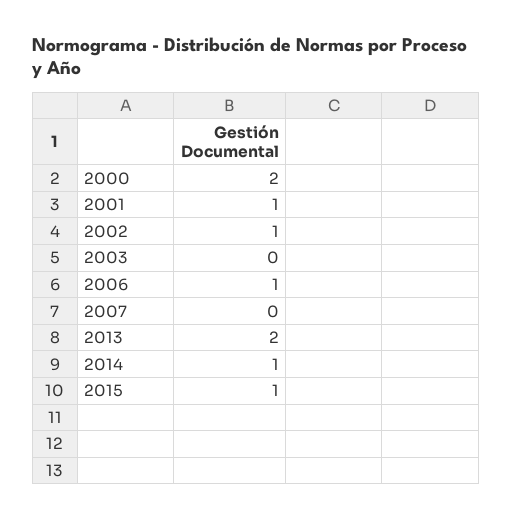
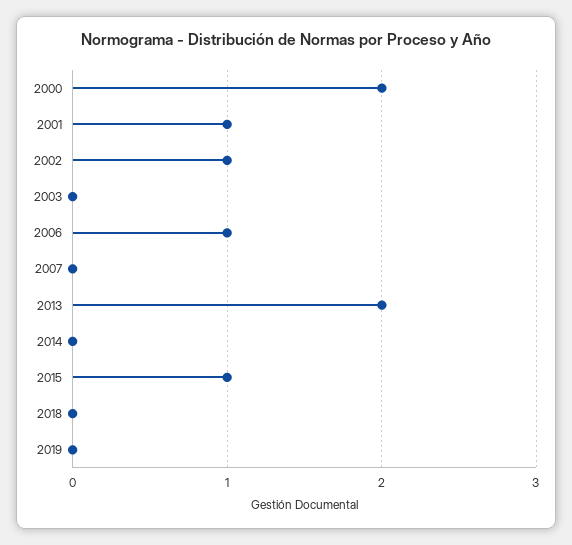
2014: 1 -> 0
2018: none -> 0
2019: none -> 0

